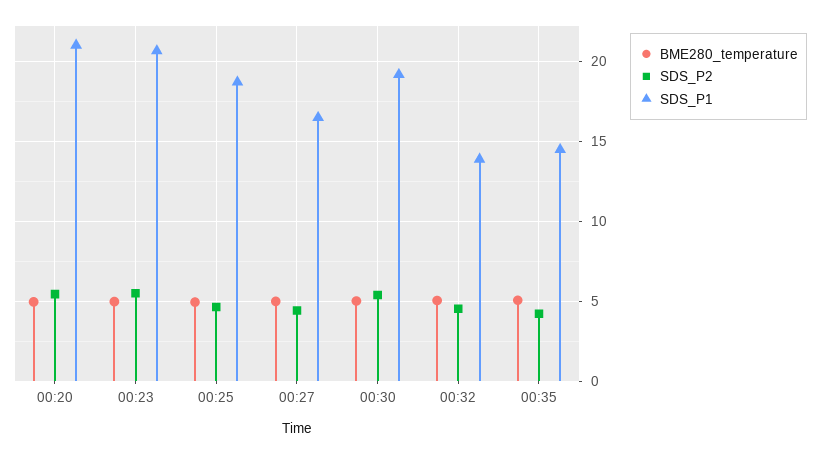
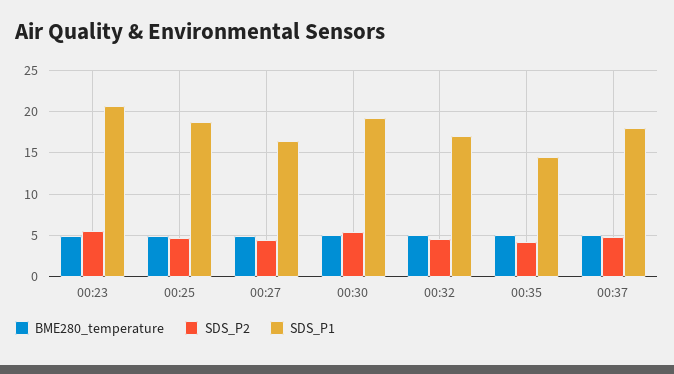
BME280_temperature, 00:20: 5 -> none
SDS_P2, 00:20: 5.5 -> none
SDS_P1, 00:20: 21 -> none
SDS_P1, 00:32: 14 -> 17
BME280_temperature, 00:37: none -> 5
SDS_P2, 00:37: none -> 5
SDS_P1, 00:37: none -> 18

